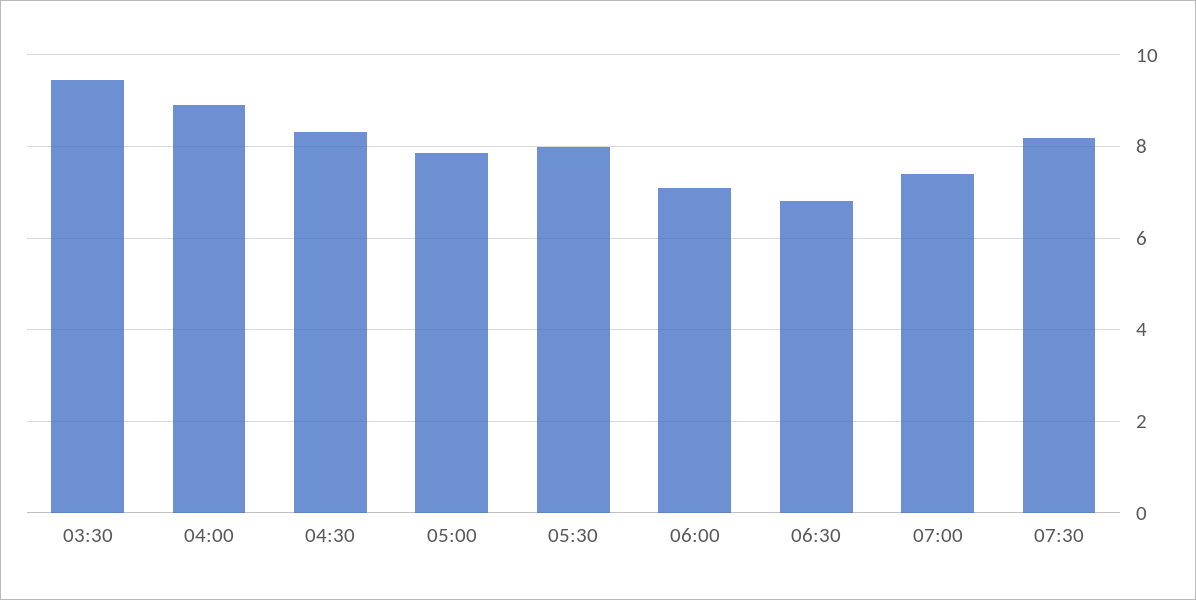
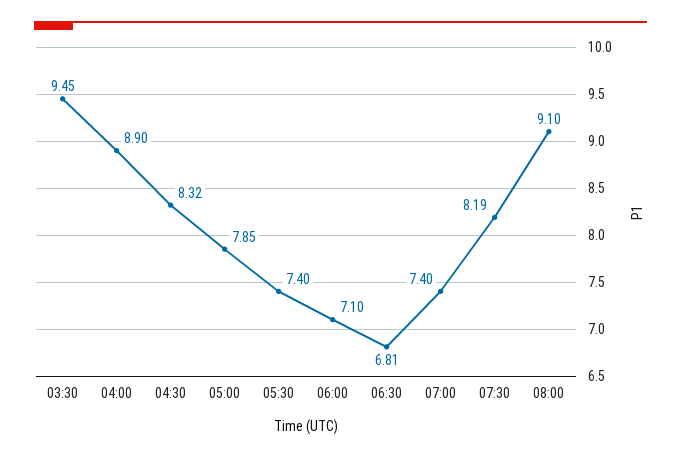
05:30: 8 -> 7.4
08:00: none -> 9.1

